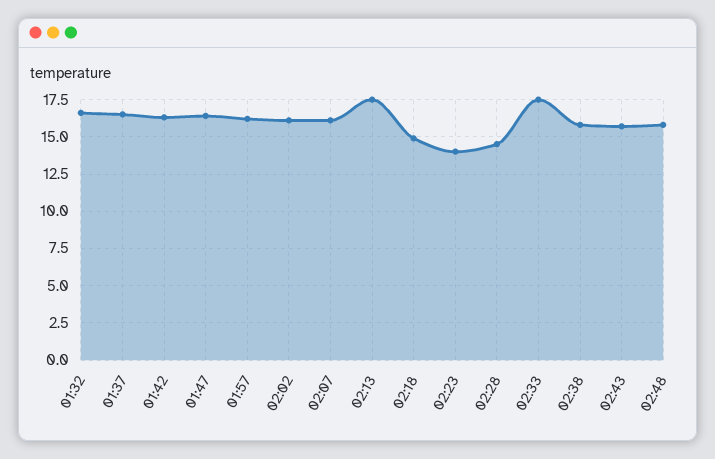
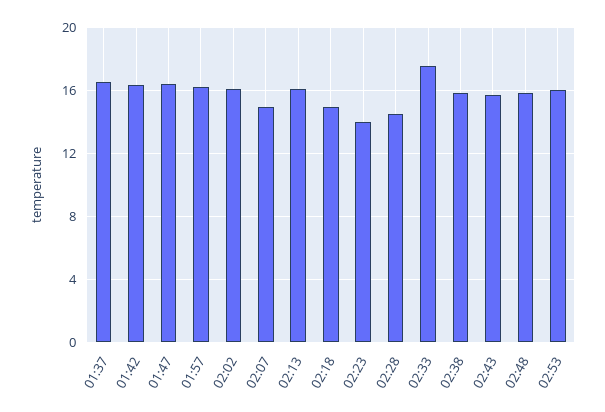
01:32: 16.5 -> none
02:07: 16 -> 15
02:13: 17.5 -> 16
02:53: none -> 16

